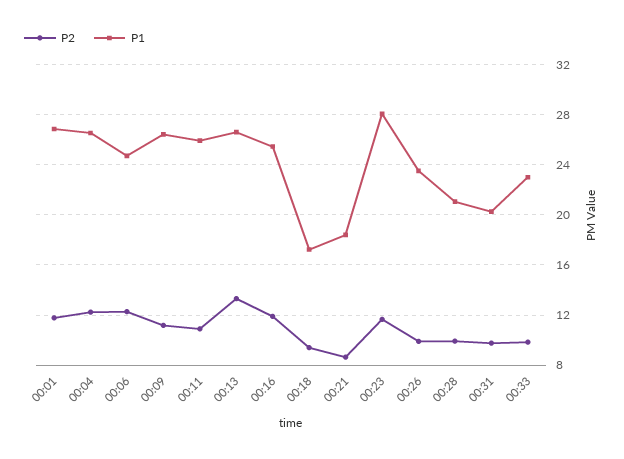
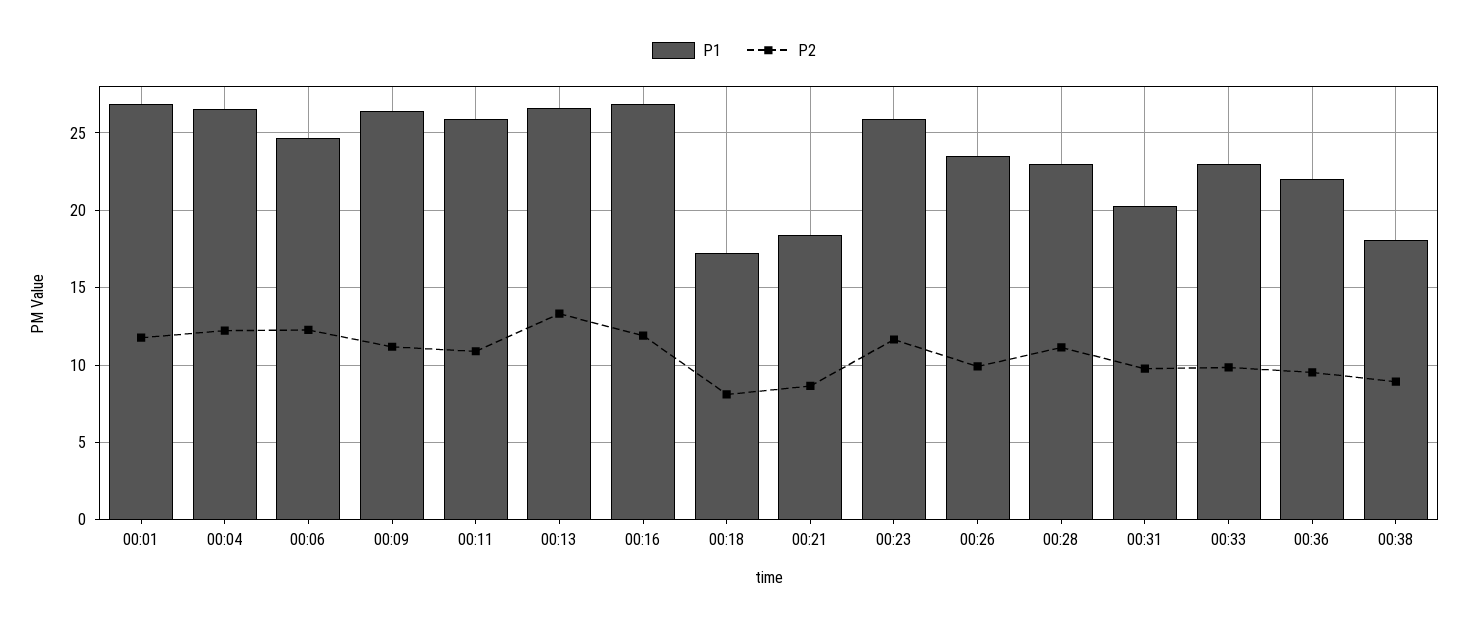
P1, 00:16: 25.5 -> 27
P2, 00:18: 9.5 -> 8
P1, 00:23: 28 -> 26
P2, 00:28: 10 -> 11
P1, 00:28: 21 -> 23
P1, 00:36: none -> 22
P2, 00:36: none -> 9.5
P1, 00:38: none -> 18
P2, 00:38: none -> 9

